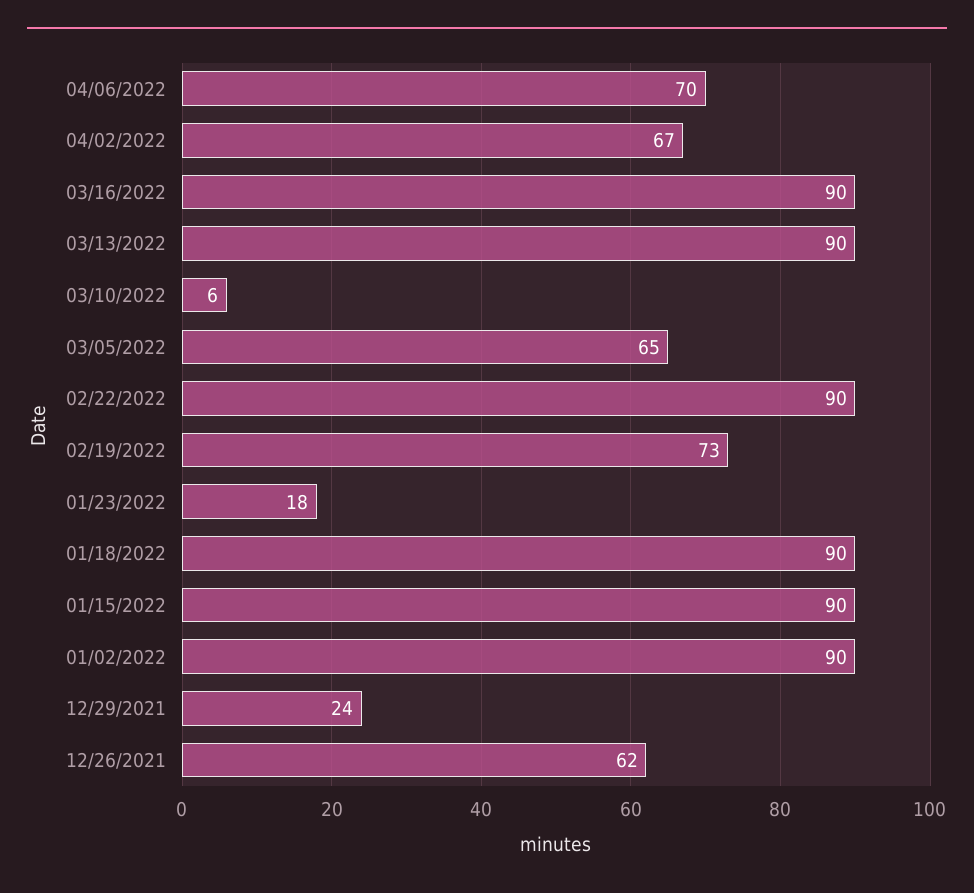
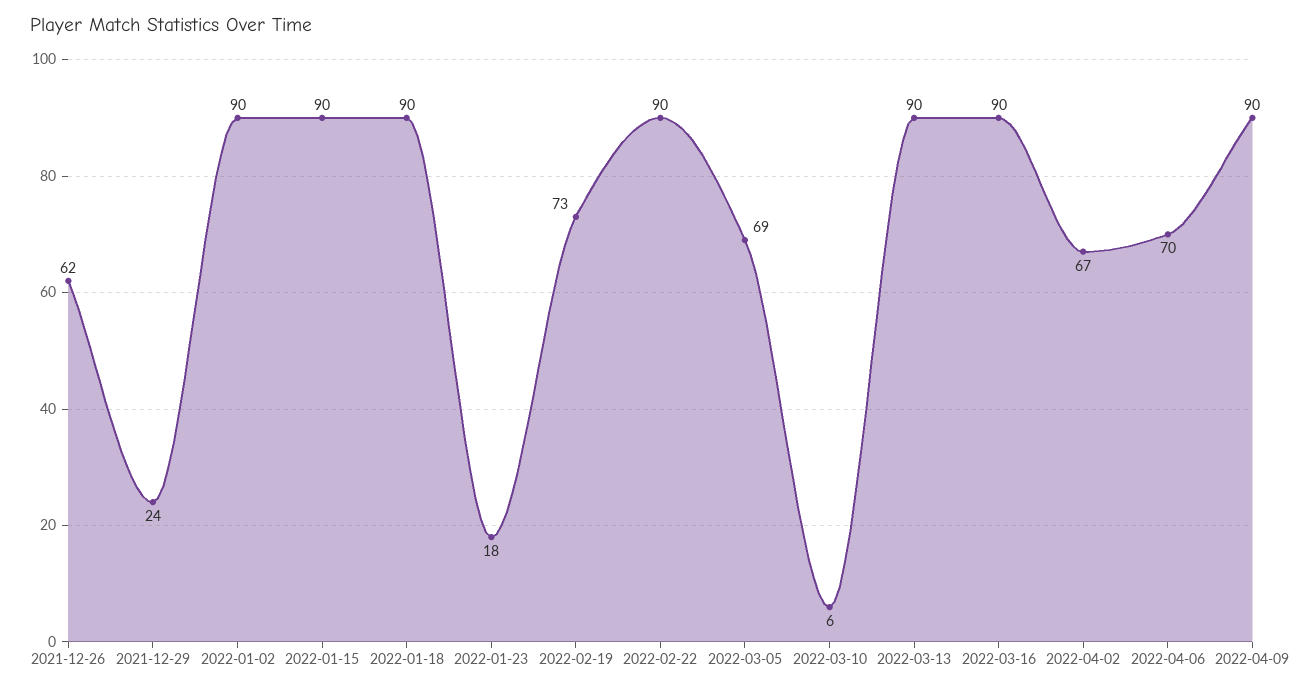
03/05/2022: 65 -> 69
2022-04-09: none -> 90

